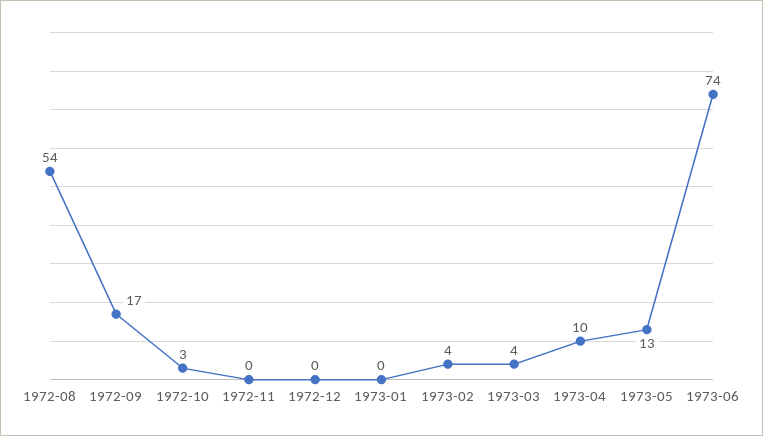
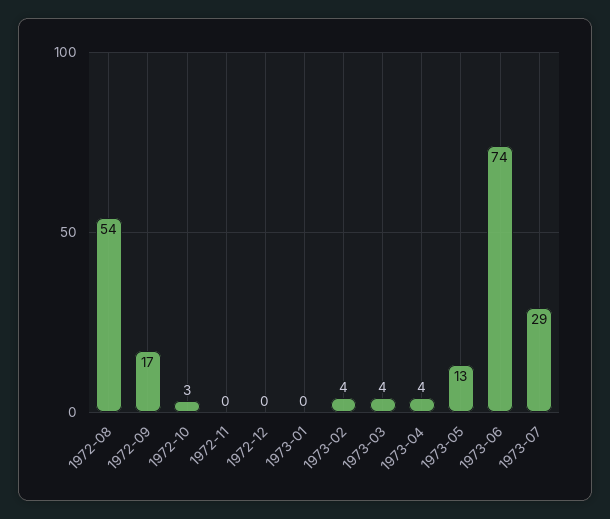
1973-04: 10 -> 4
1973-07: none -> 29

